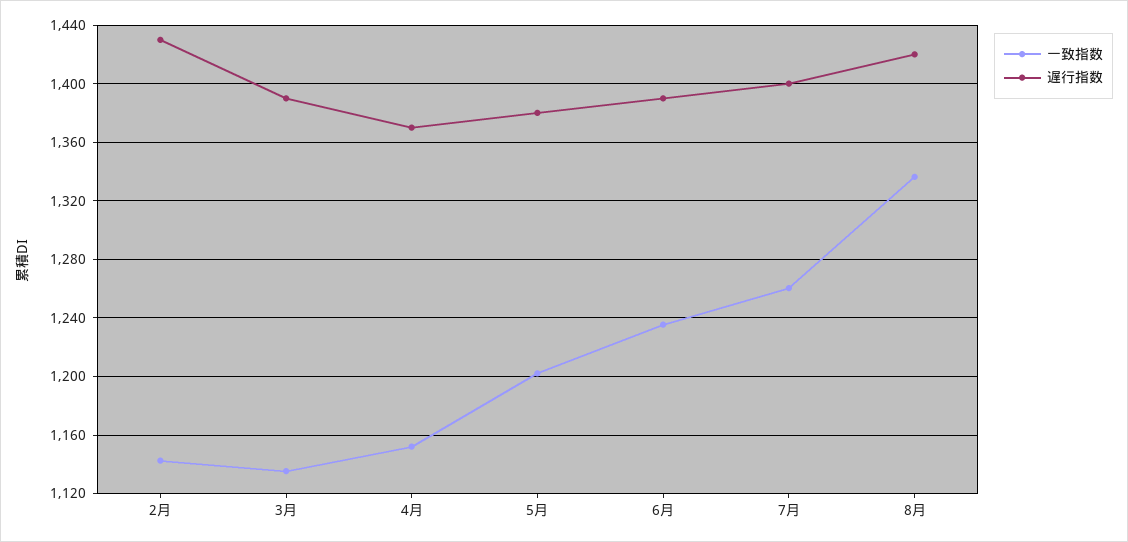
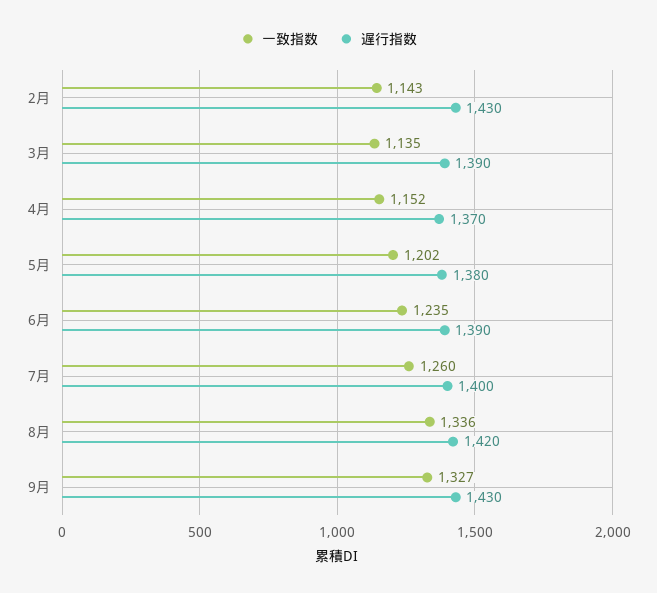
一致指数, 9月: none -> 1327
遅行指数, 9月: none -> 1430

